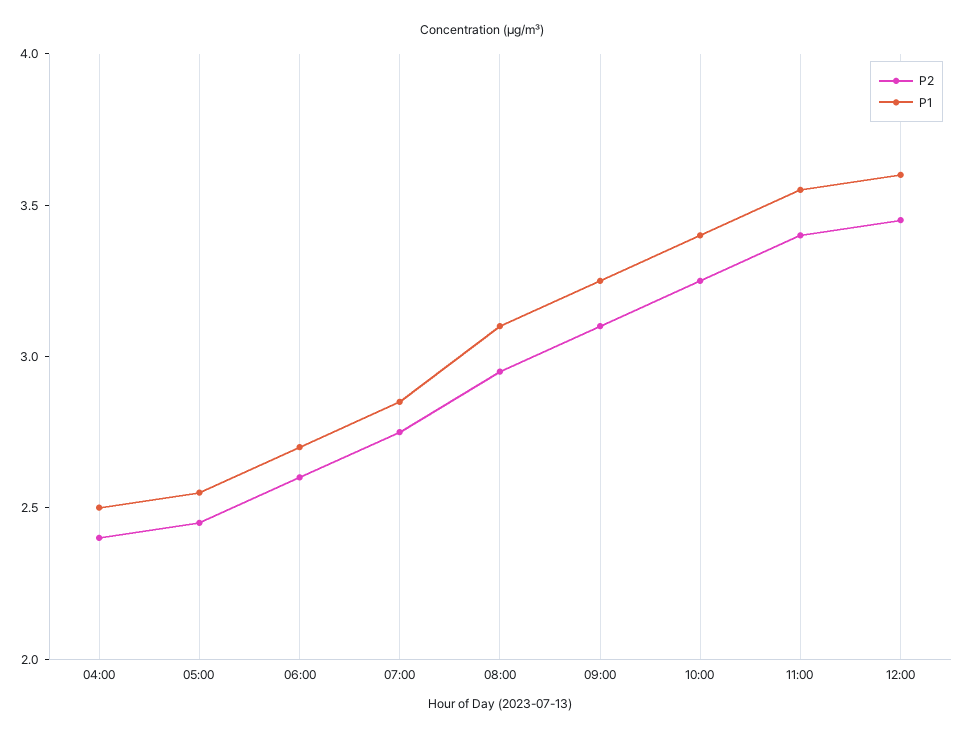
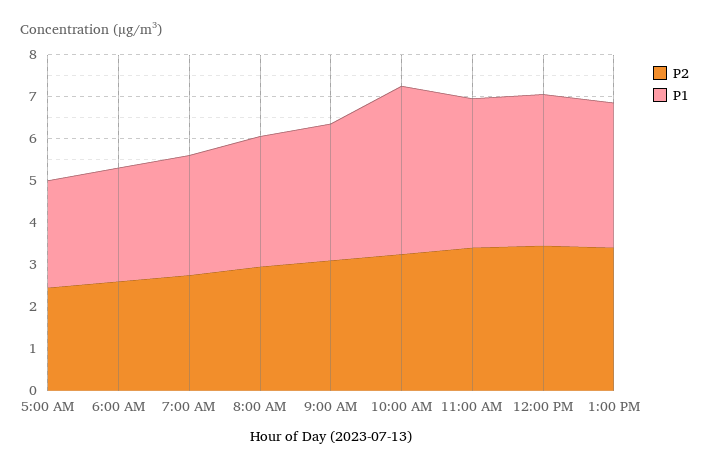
P2, 04:00: 2.4 -> none
P1, 04:00: 2.5 -> none
P1, 10:00: 3.4 -> 4
P2, 1:00 PM: none -> 3.4
P1, 1:00 PM: none -> 3.4

